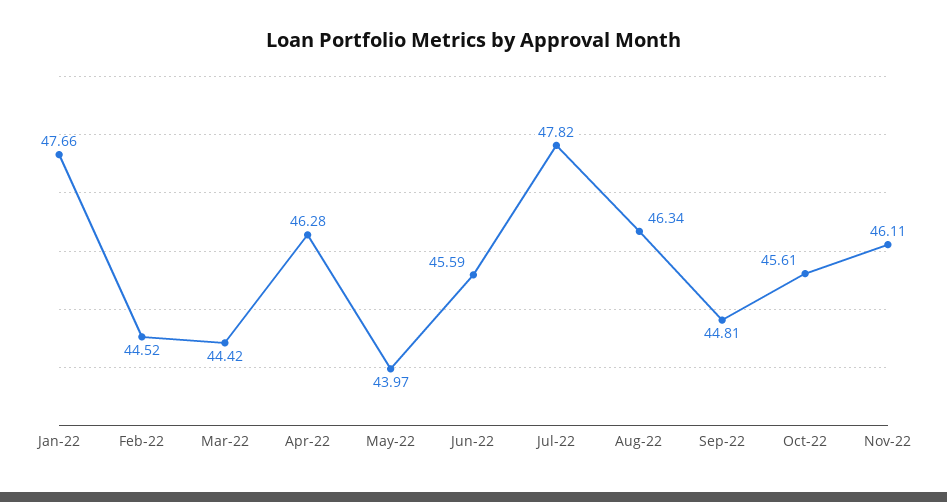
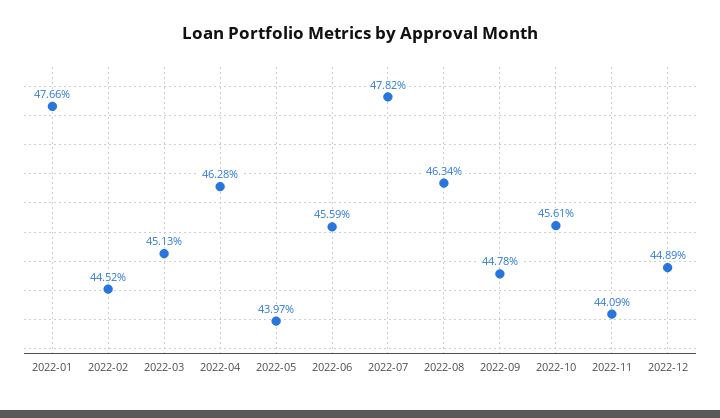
Mar-22: 44.42 -> 45.13
Sep-22: 44.81 -> 44.78
Nov-22: 46.11 -> 44.09
2022-12: none -> 44.89

